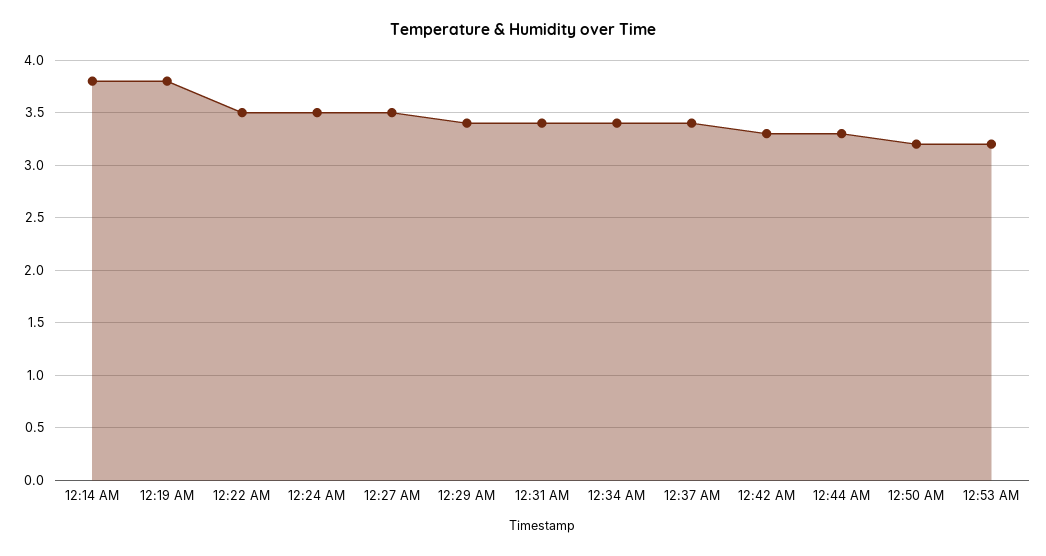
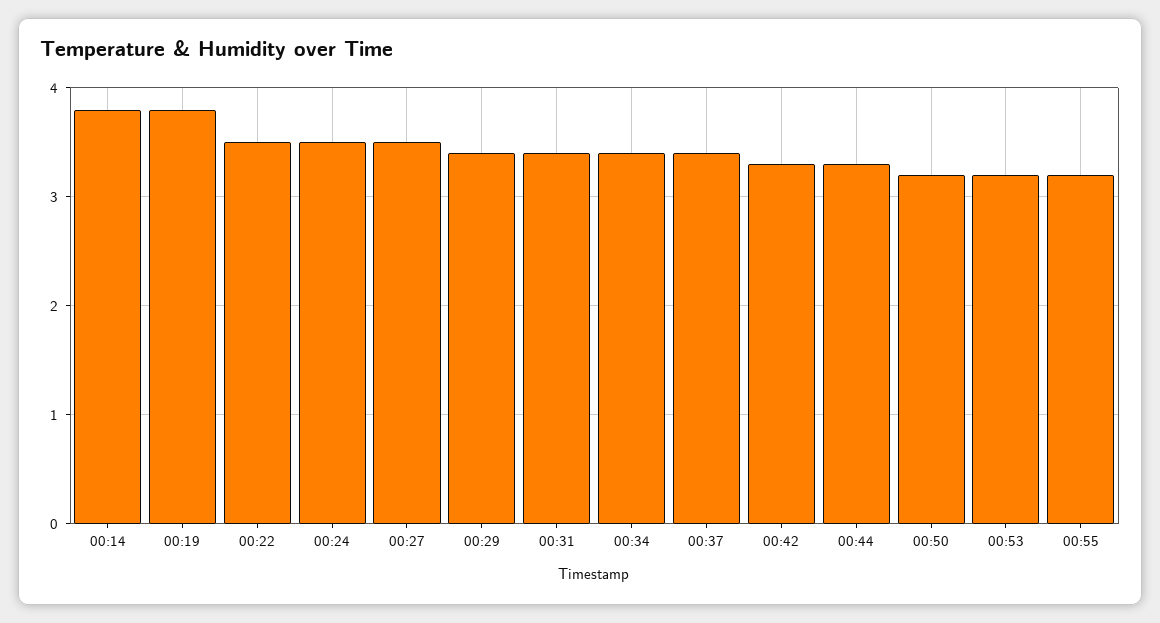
00:55: none -> 3.2

